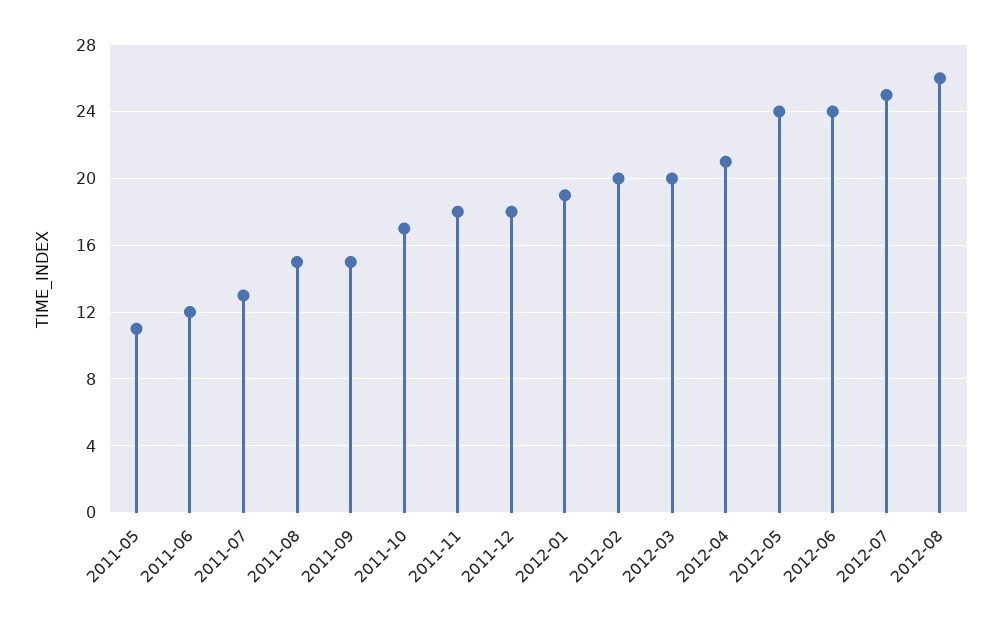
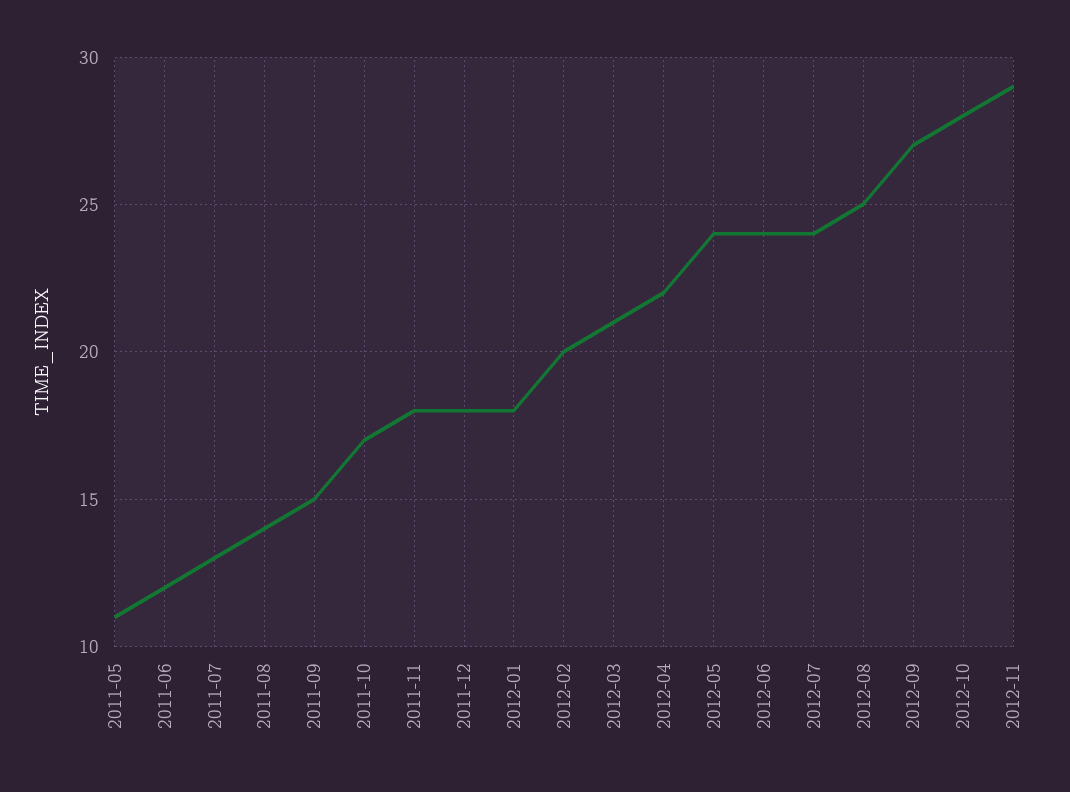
2011-08: 15 -> 14
2012-01: 19 -> 18
2012-03: 20 -> 21
2012-04: 21 -> 22
2012-07: 25 -> 24
2012-08: 26 -> 25
2012-09: none -> 27
2012-10: none -> 28
2012-11: none -> 29

